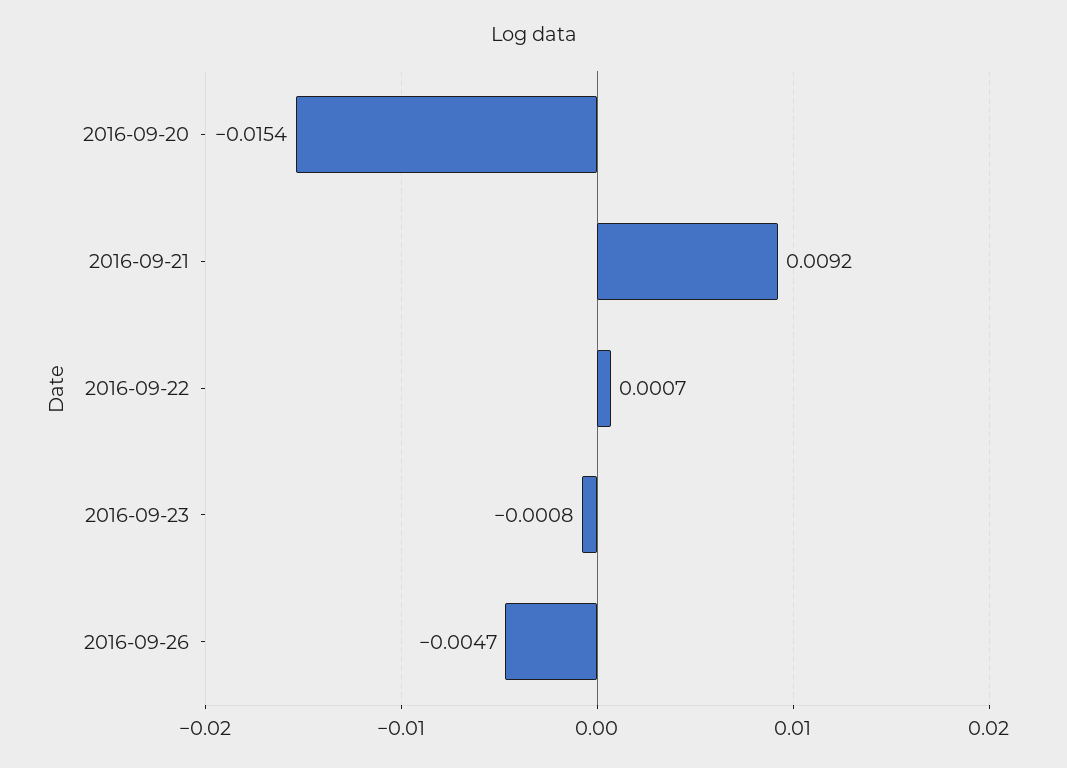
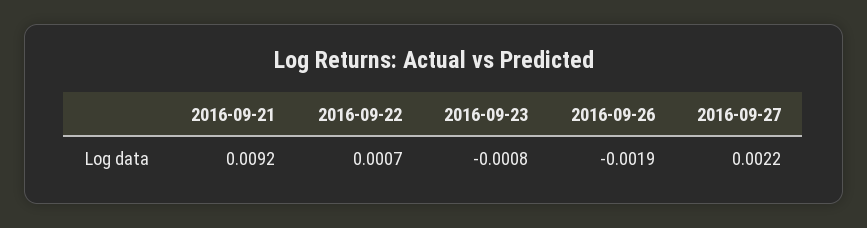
2016-09-20: -0.0154 -> none
2016-09-26: -0.0047 -> -0.0019
2016-09-27: none -> 0.0022

